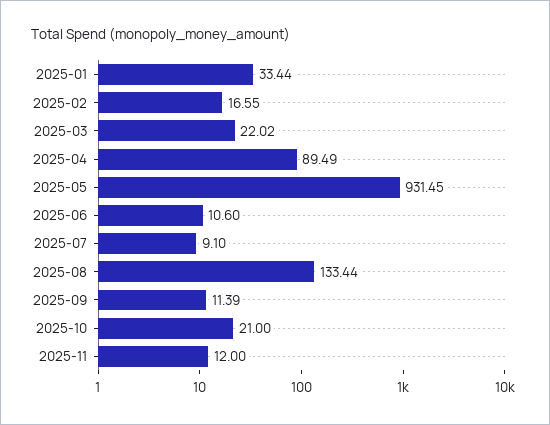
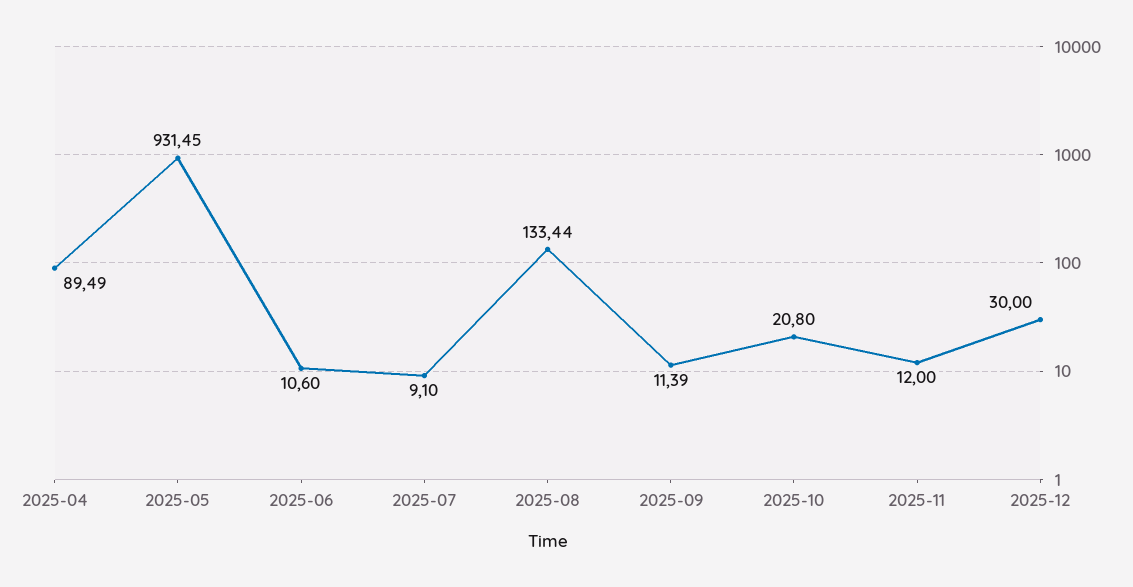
2025-01: 33.44 -> none
2025-02: 16.55 -> none
2025-03: 22.02 -> none
2025-10: 21 -> 20.8
2025-12: none -> 30

